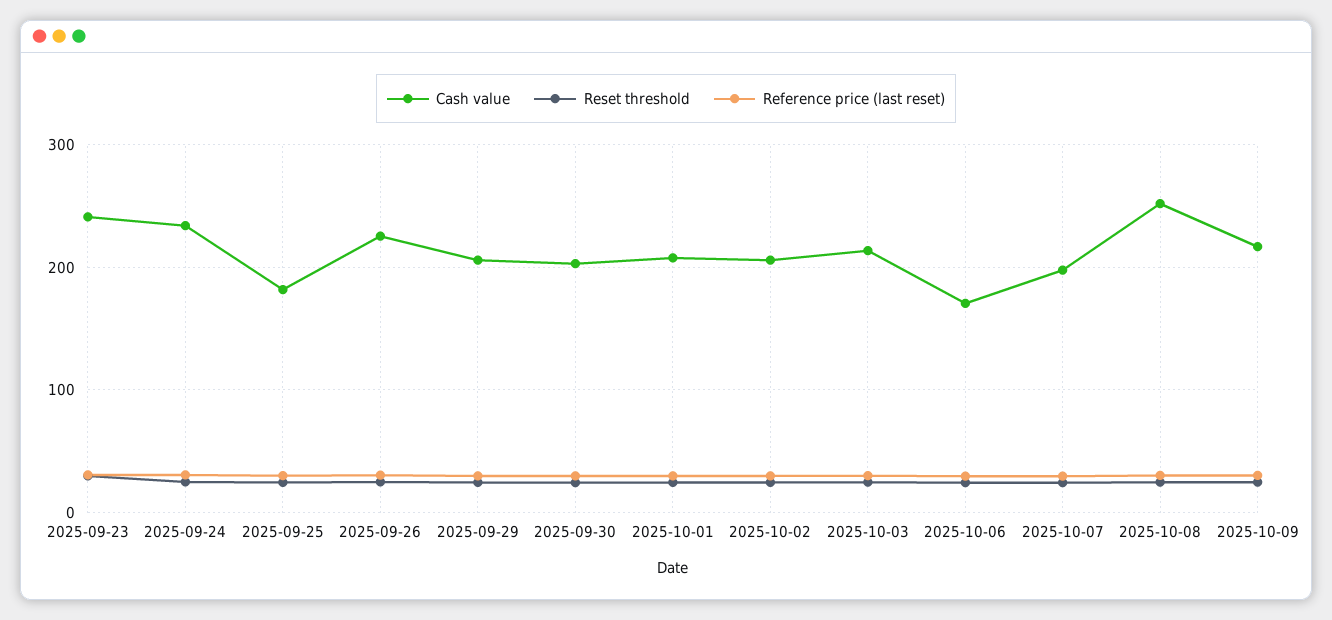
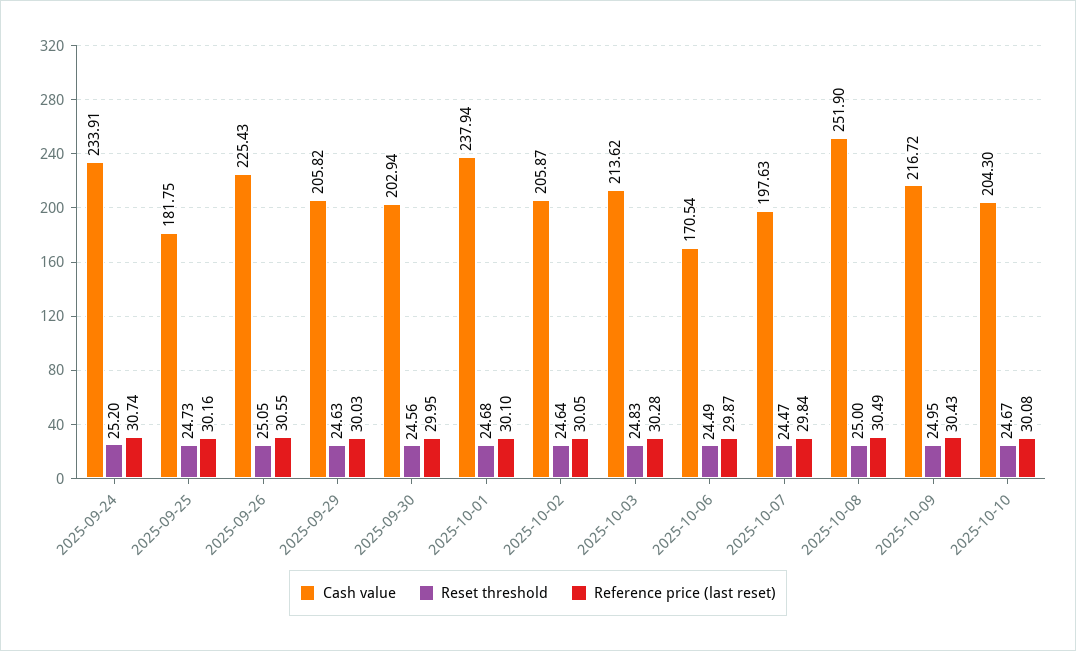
Cash value, 2025-09-23: 240 -> none
Reset threshold, 2025-09-23: 30 -> none
Reference price (last reset), 2025-09-23: 30 -> none
Cash value, 2025-10-01: 210 -> 237.94
Cash value, 2025-10-10: none -> 204.3
Reset threshold, 2025-10-10: none -> 24.67
Reference price (last reset), 2025-10-10: none -> 30.08

